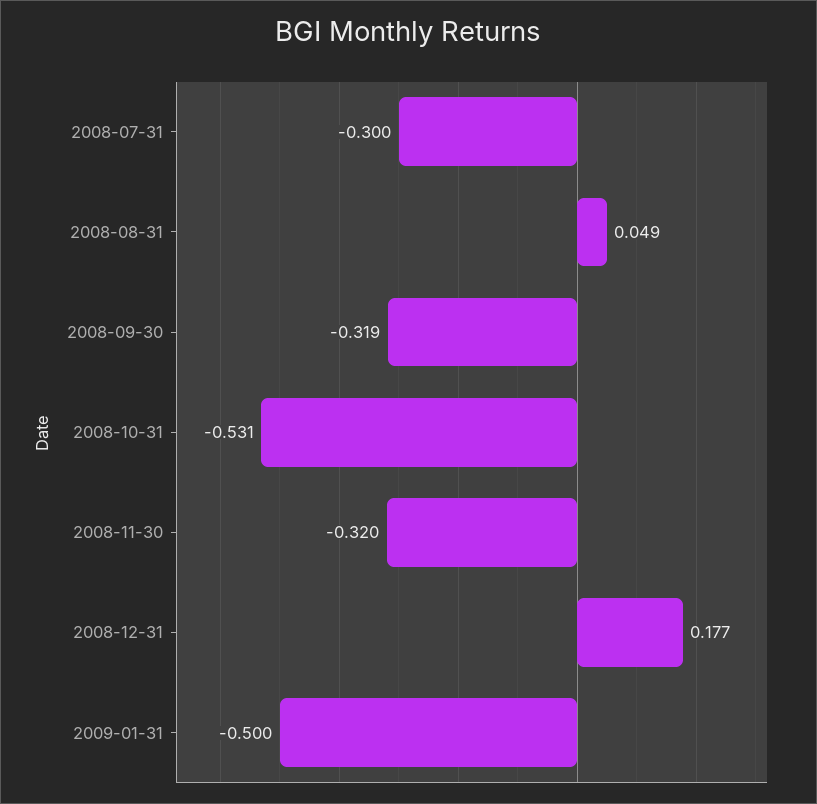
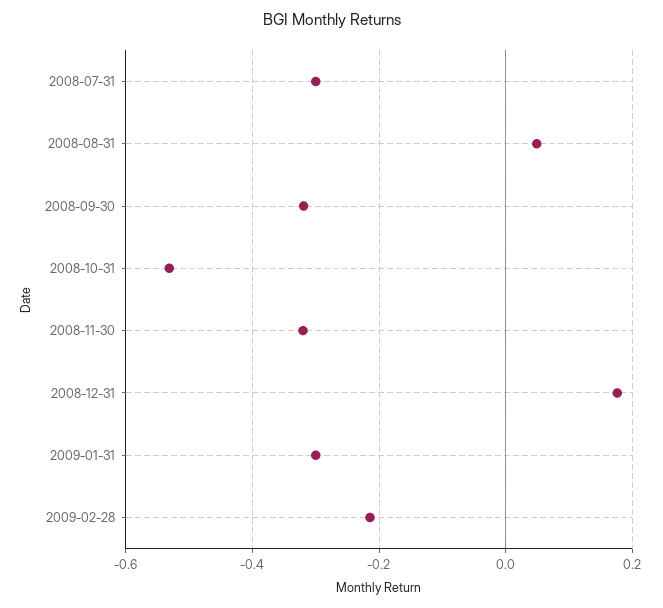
2009-01-31: -0.5 -> -0.3
2009-02-28: none -> -0.22

